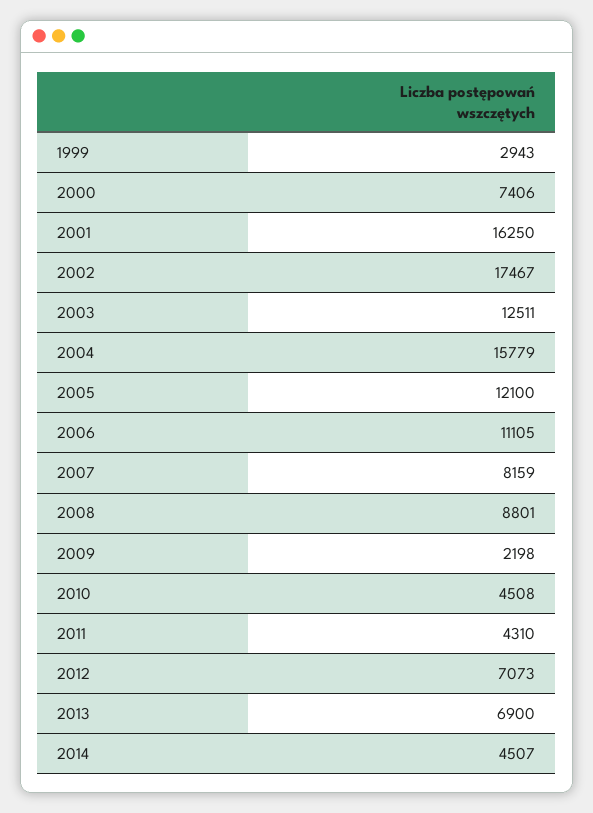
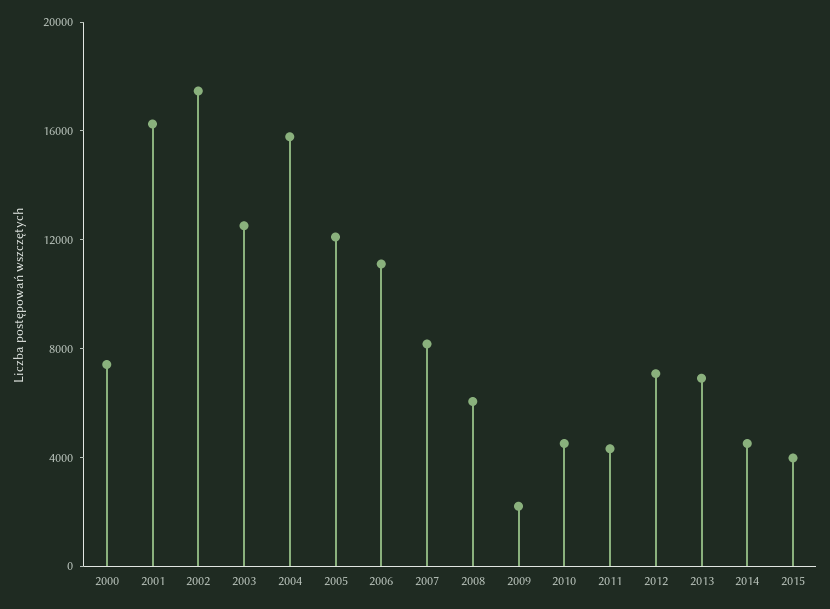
1999: 2943 -> none
2008: 8801 -> 6000
2015: none -> 4000

